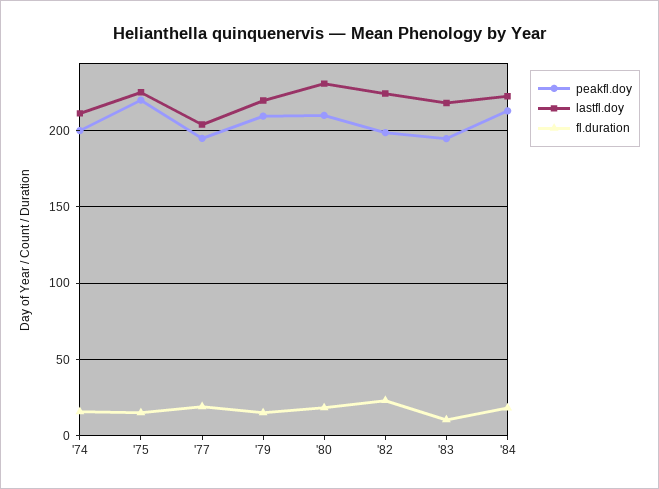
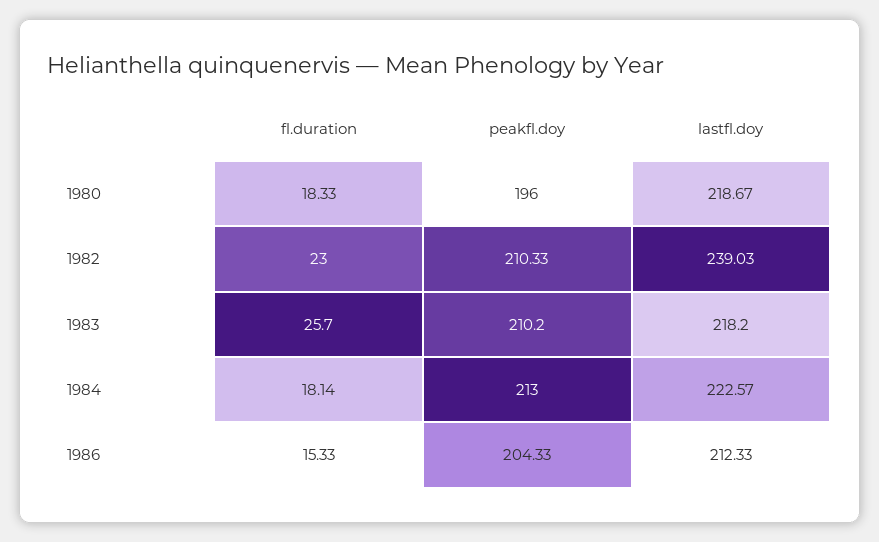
peakfl.doy, '74: 200 -> none
lastfl.doy, '74: 210 -> none
fl.duration, '74: 15 -> none
peakfl.doy, '75: 220 -> none
lastfl.doy, '75: 225 -> none
fl.duration, '75: 15 -> none
peakfl.doy, '77: 195 -> none
lastfl.doy, '77: 205 -> none
fl.duration, '77: 20 -> none
peakfl.doy, '79: 210 -> none
lastfl.doy, '79: 220 -> none
fl.duration, '79: 15 -> none
peakfl.doy, '80: 210 -> 196
lastfl.doy, '80: 230 -> 218.67
peakfl.doy, '82: 200 -> 210.33
lastfl.doy, '82: 225 -> 239.03
peakfl.doy, '83: 195 -> 210.2
fl.duration, '83: 10 -> 25.7
fl.duration, 1986: none -> 15.33
peakfl.doy, 1986: none -> 204.33
lastfl.doy, 1986: none -> 212.33

